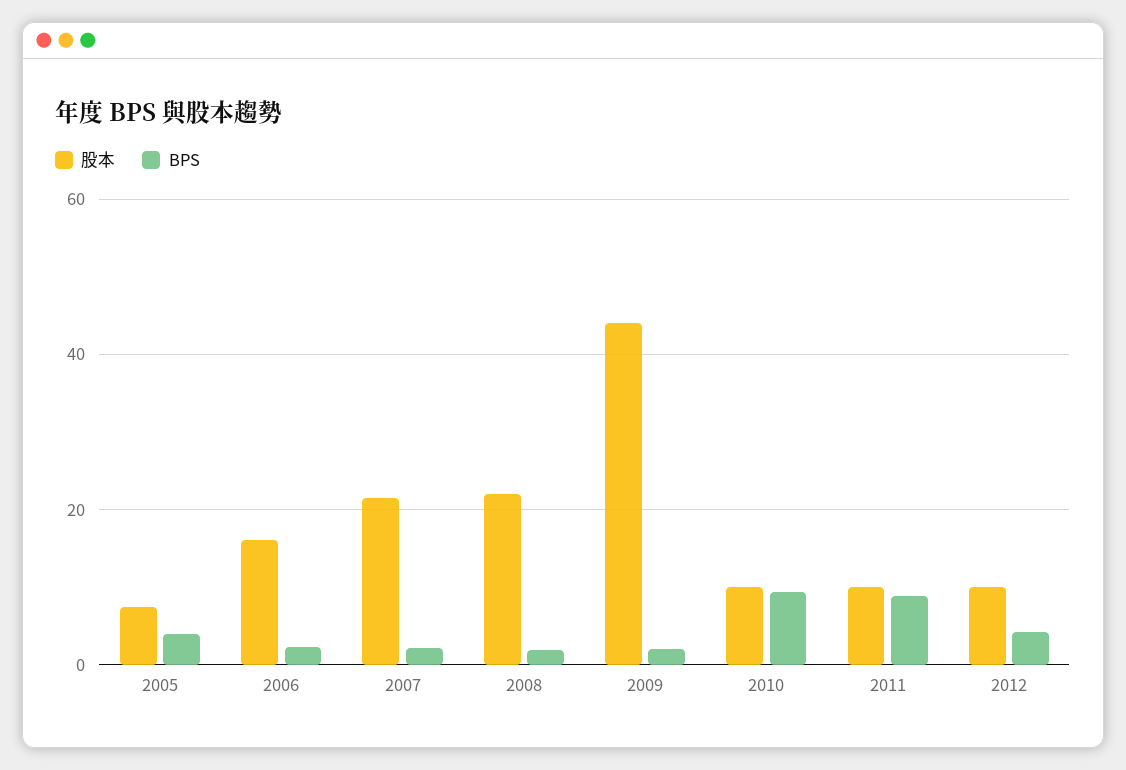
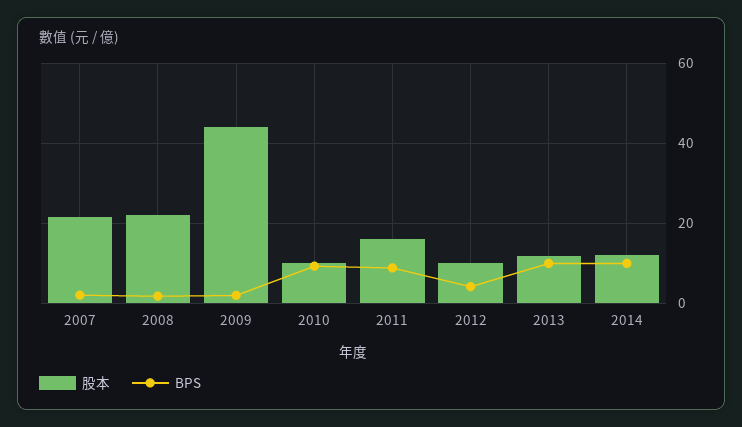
股本, 2005: 8 -> none
BPS, 2005: 4 -> none
股本, 2006: 16 -> none
BPS, 2006: 2 -> none
股本, 2011: 10 -> 16
股本, 2013: none -> 12
BPS, 2013: none -> 10
股本, 2014: none -> 12
BPS, 2014: none -> 10

